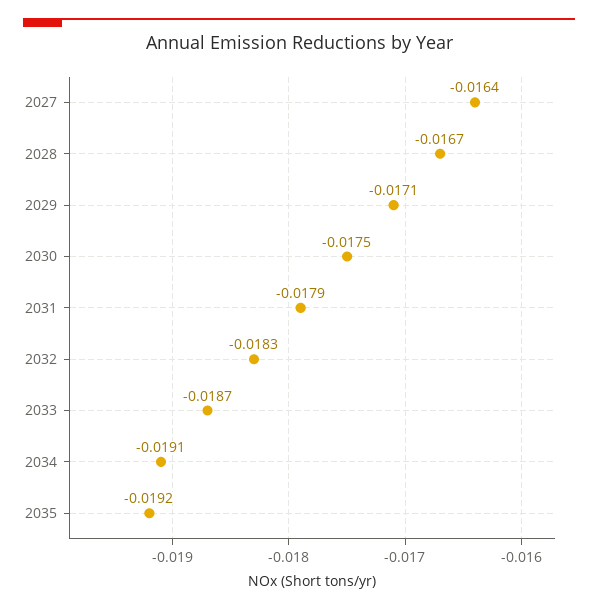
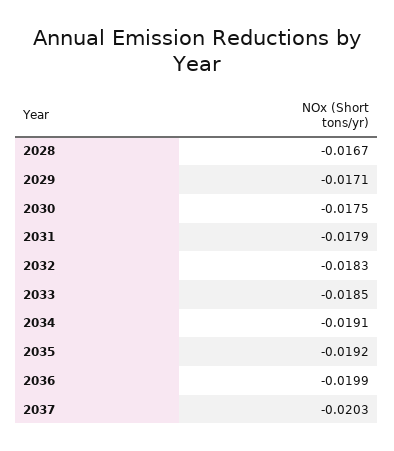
2027: -0.0164 -> none
2033: -0.0187 -> -0.0185
2036: none -> -0.0199
2037: none -> -0.0203

